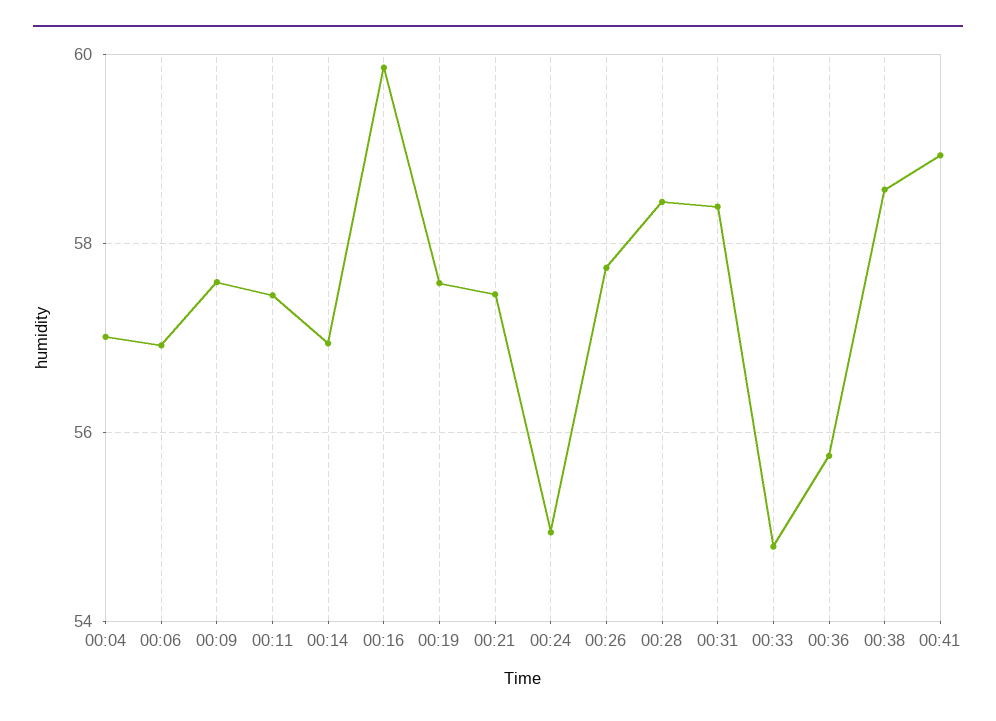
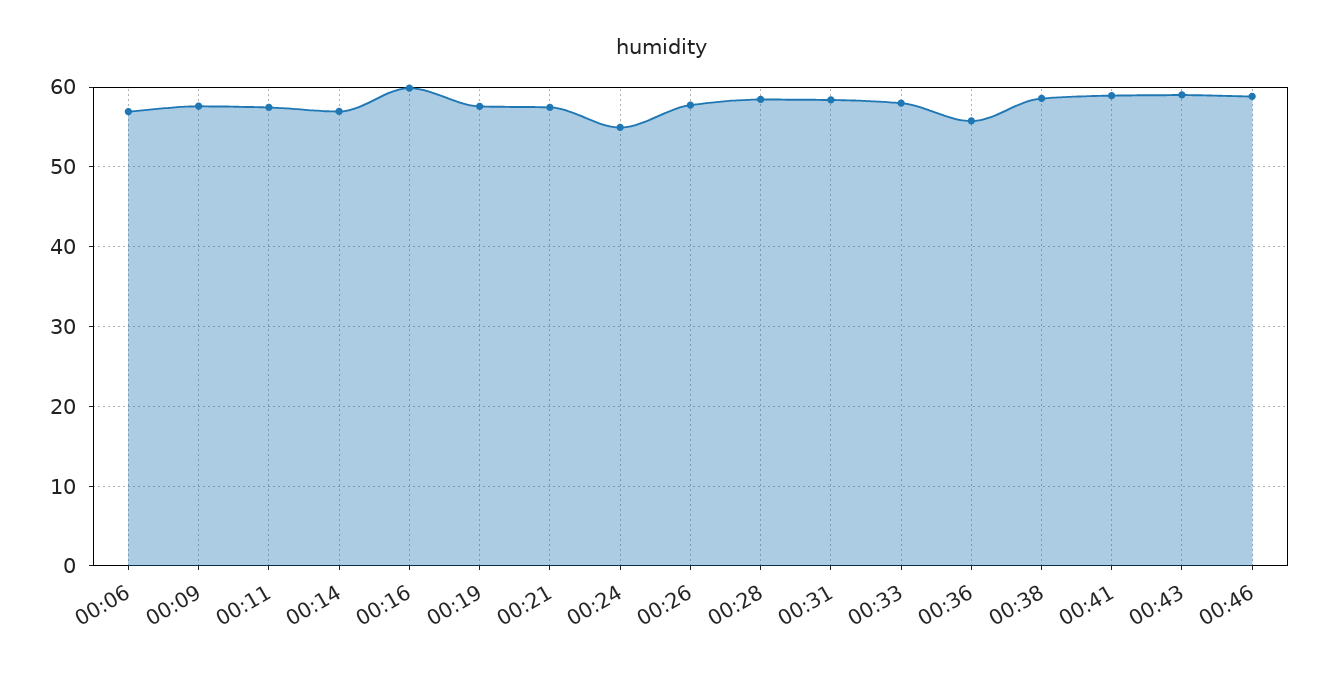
00:04: 57 -> none
00:33: 54.8 -> 58
00:43: none -> 59
00:46: none -> 59

